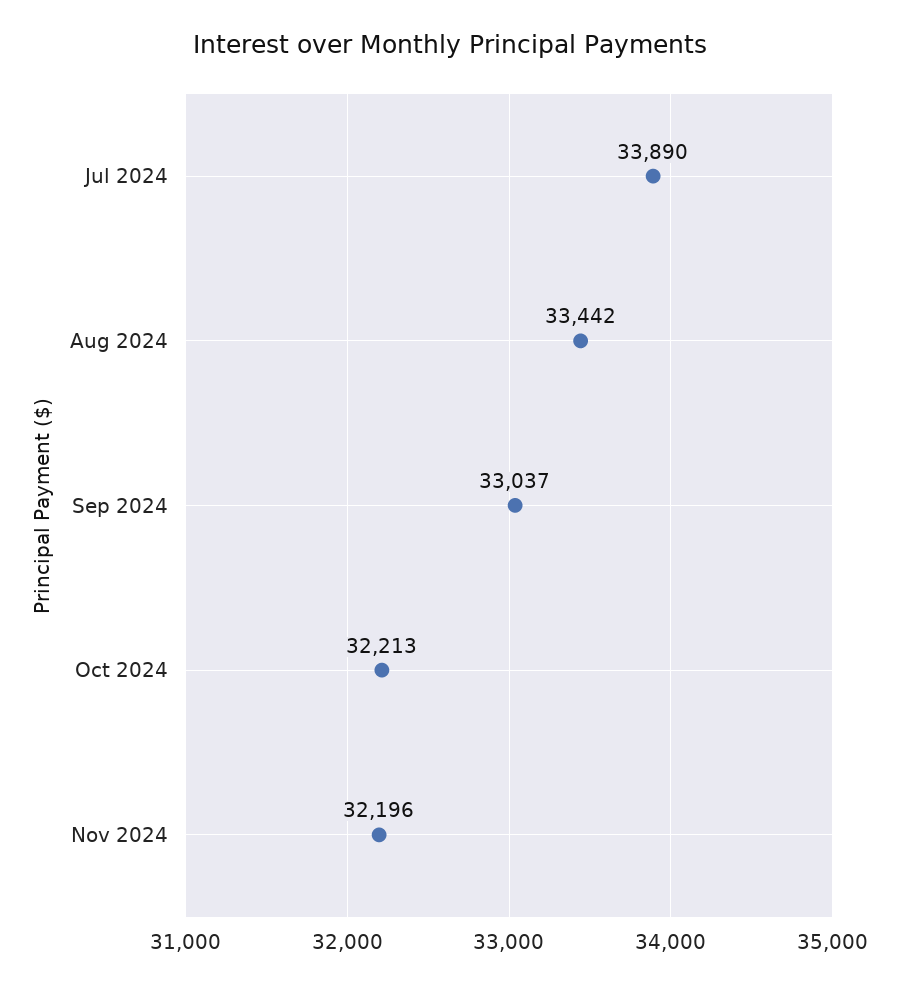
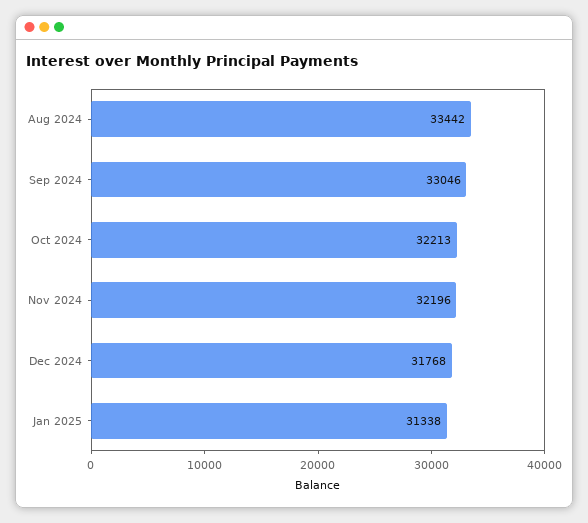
Jul 2024: 33890 -> none
Sep 2024: 33037 -> 33046
Dec 2024: none -> 31768
Jan 2025: none -> 31338

